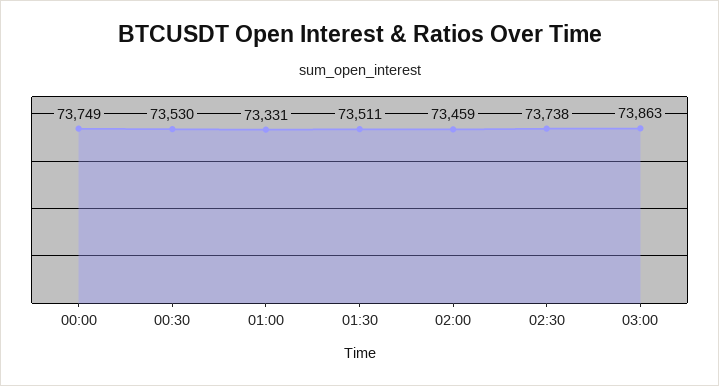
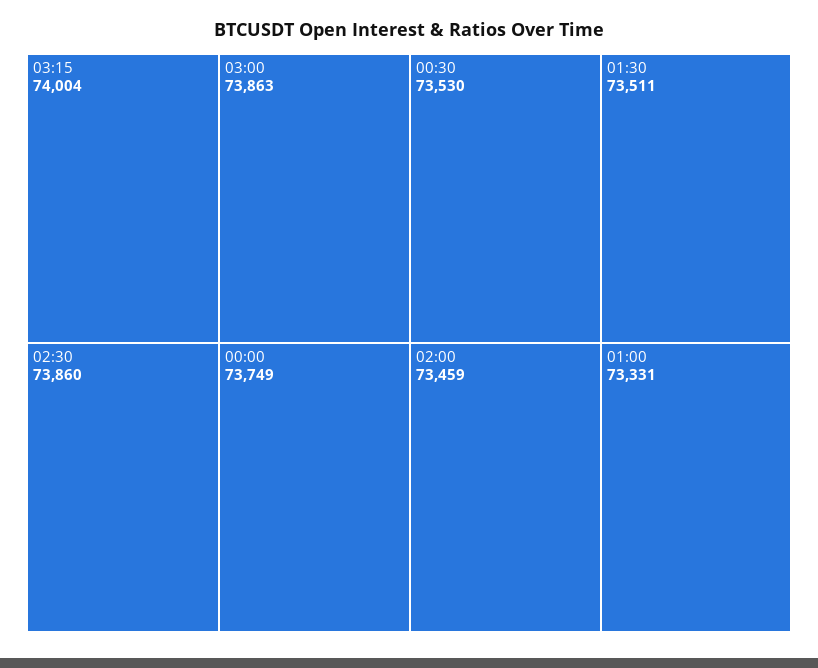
02:30: 73738 -> 73860
03:15: none -> 74004

